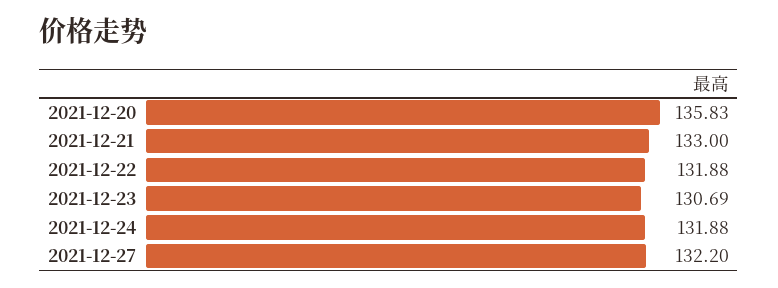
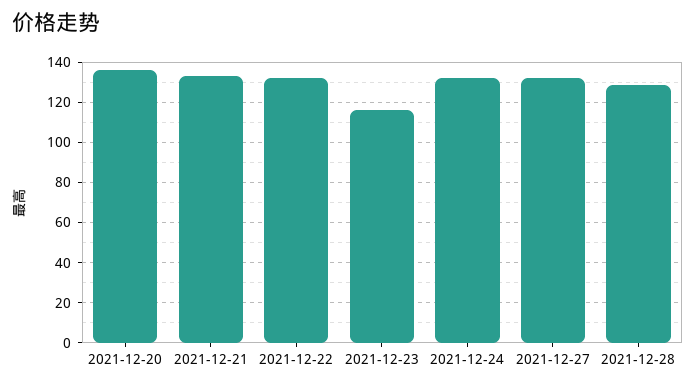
2021-12-23: 130.69 -> 115
2021-12-28: none -> 130

